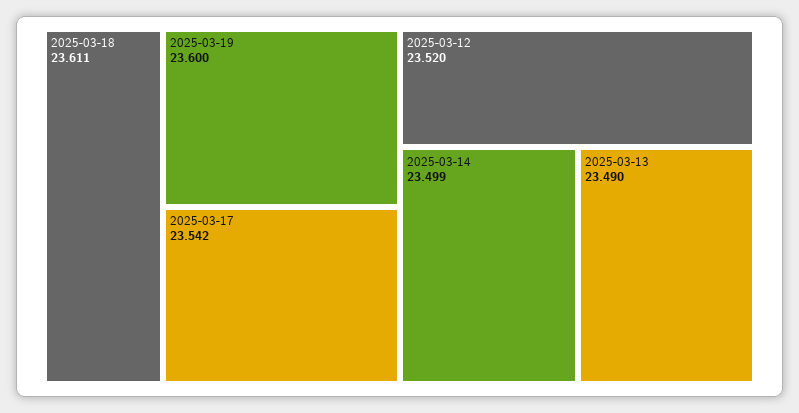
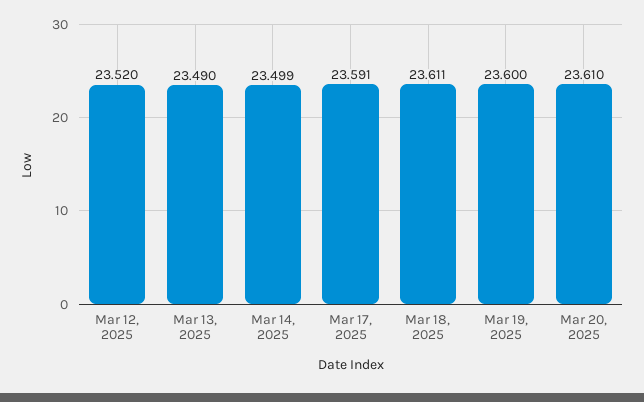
2025-03-17: 23.542 -> 23.591
Mar 20, 2025: none -> 23.61

